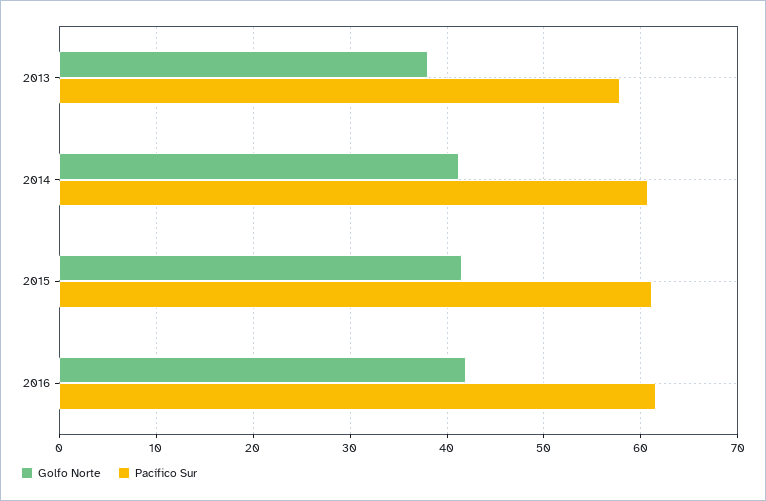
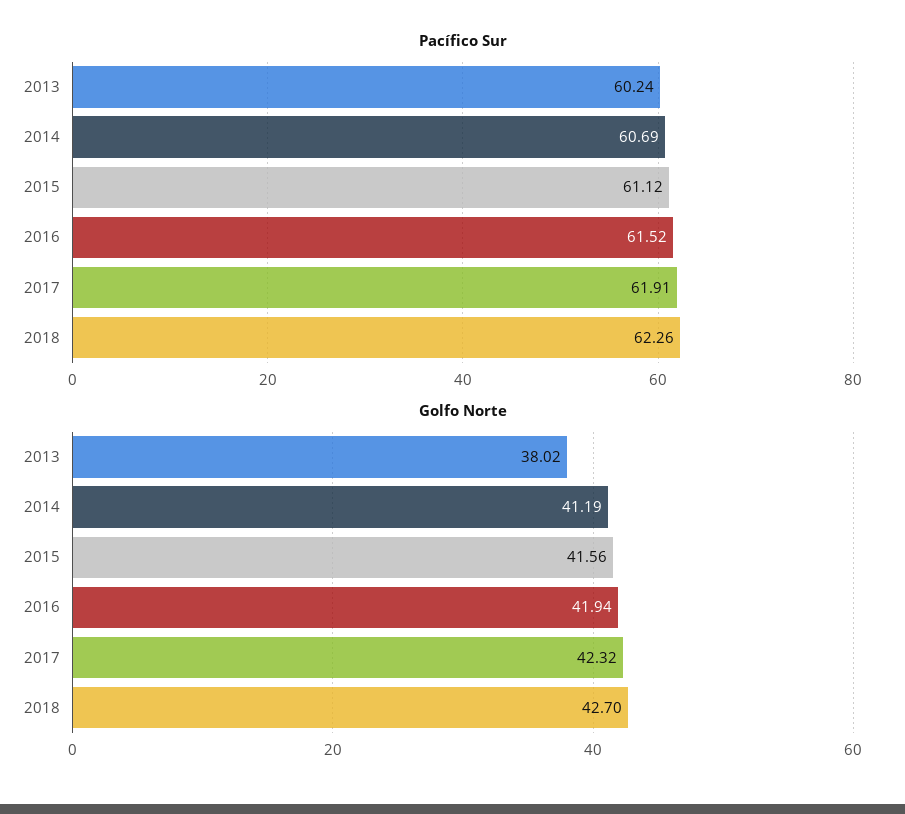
Pacífico Sur, 2013: 58 -> 60.24
Pacífico Sur, 2017: none -> 61.91
Pacífico Sur, 2018: none -> 62.26
Golfo Norte, 2017: none -> 42.32
Golfo Norte, 2018: none -> 42.7

